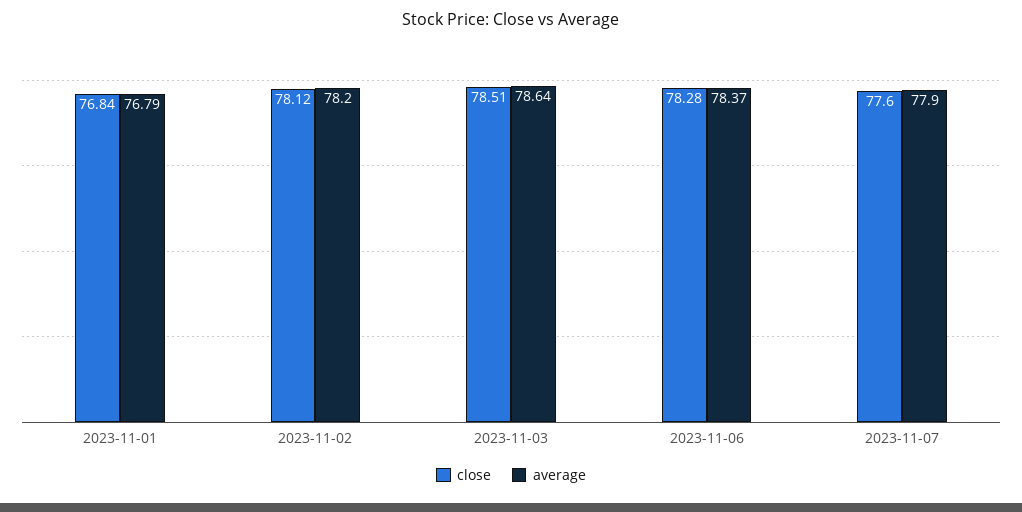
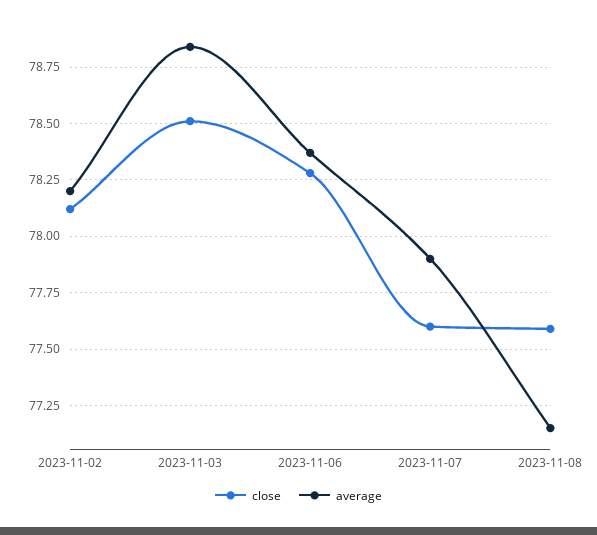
close, 2023-11-01: 76.84 -> none
average, 2023-11-01: 76.79 -> none
average, 2023-11-03: 78.64 -> 78.85
close, 2023-11-08: none -> 77.6
average, 2023-11-08: none -> 77.15

